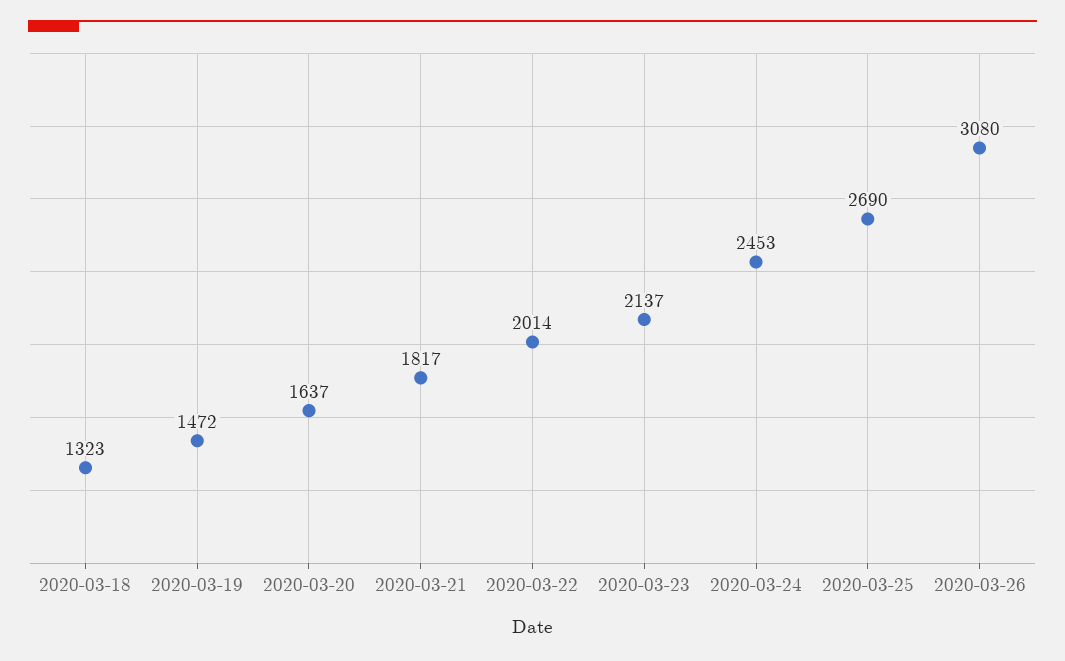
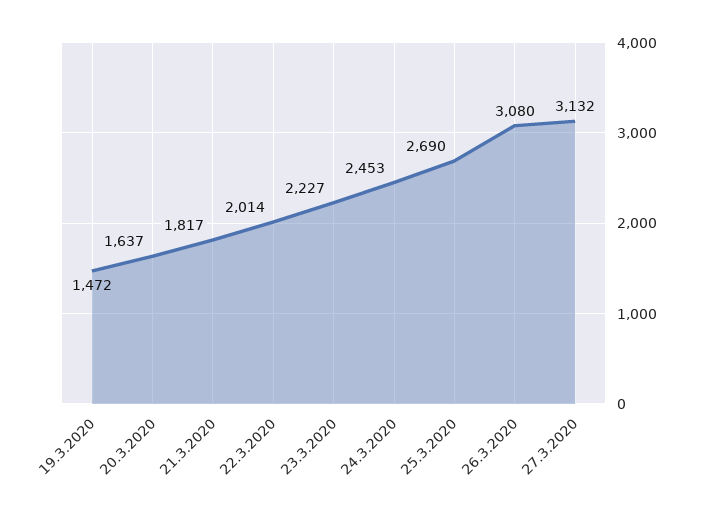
2020-03-18: 1323 -> none
2020-03-23: 2137 -> 2227
27.3.2020: none -> 3132

